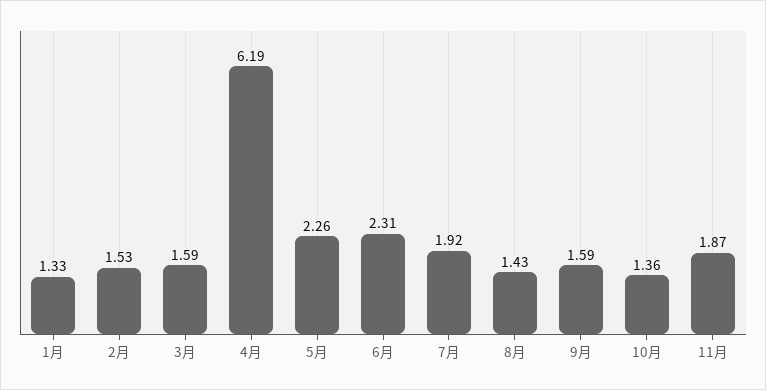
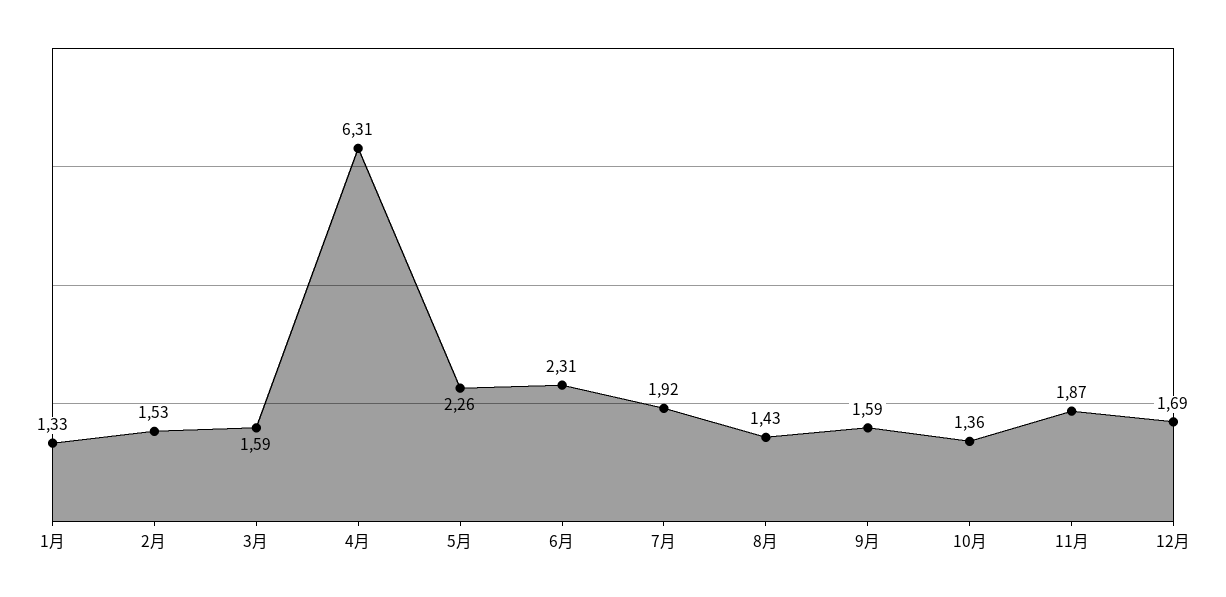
4月: 6.19 -> 6.31
12月: none -> 1.69

